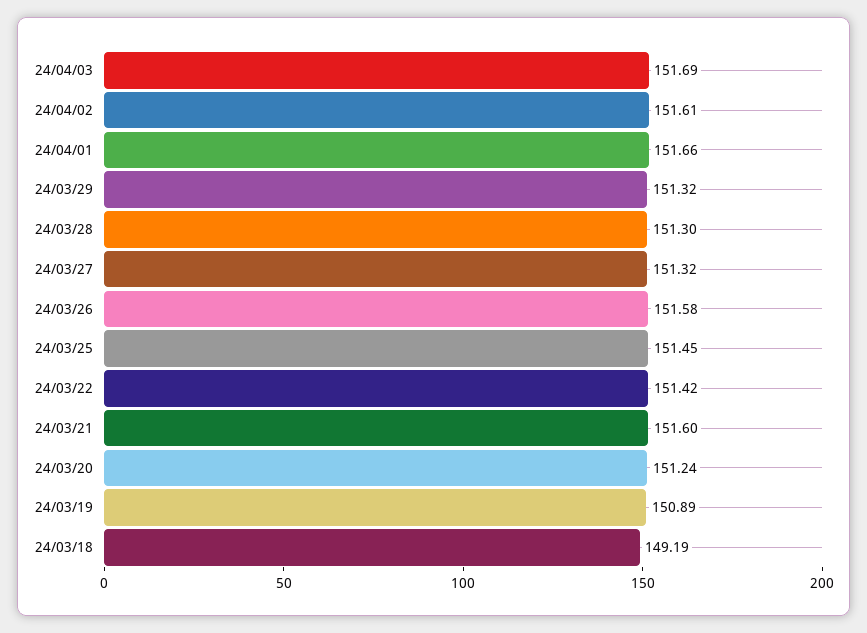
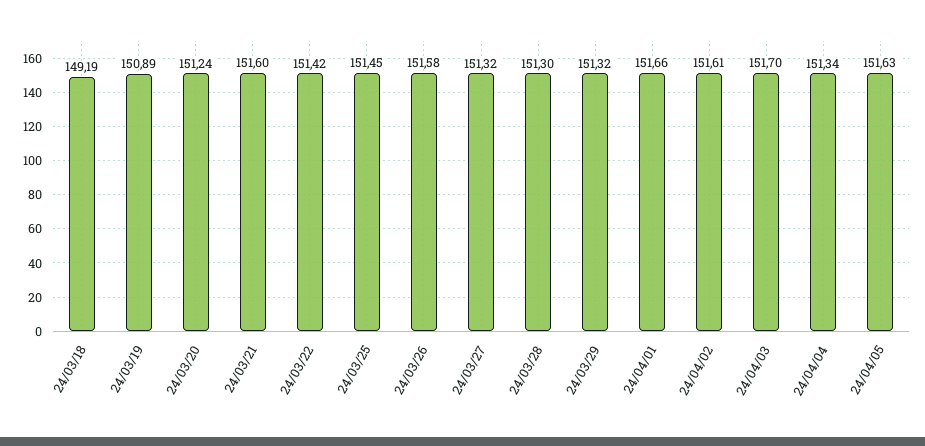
24/04/03: 151.69 -> 151.7
24/04/04: none -> 151.34
24/04/05: none -> 151.63

